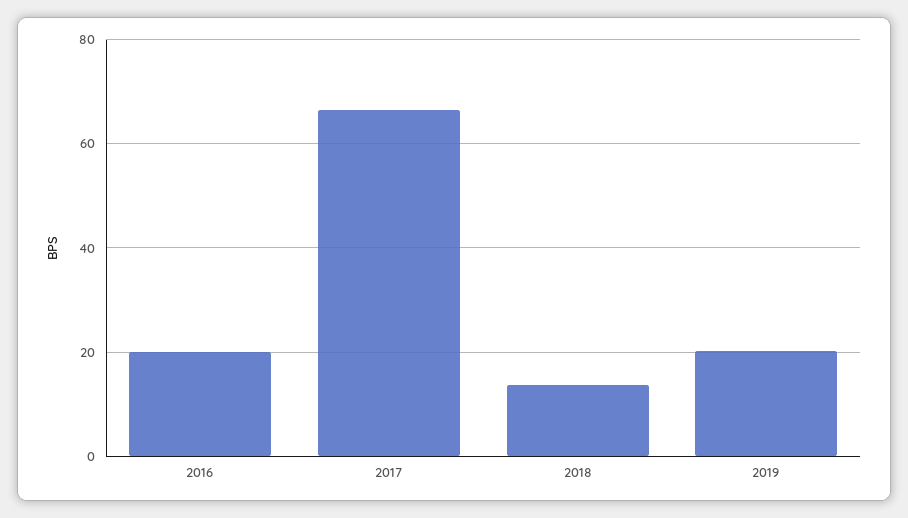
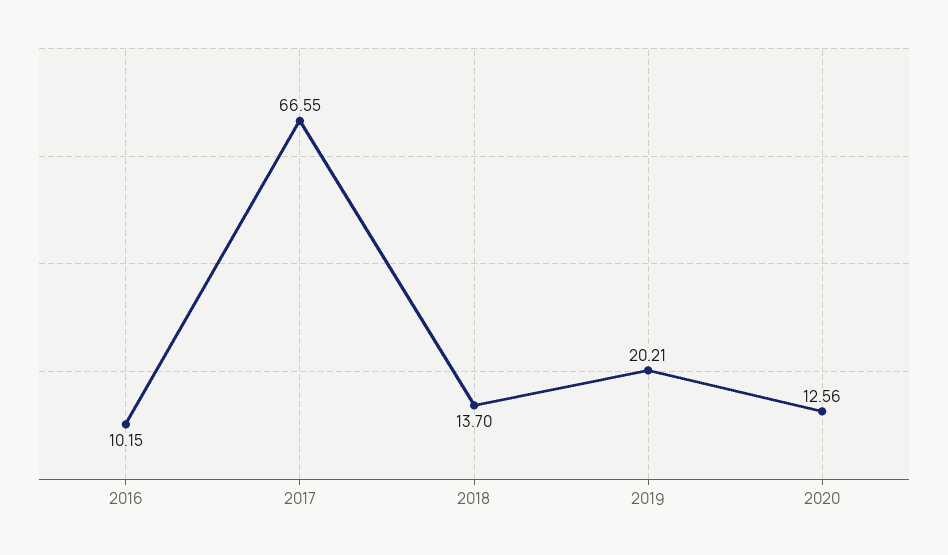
2016: 20 -> 10.15
2020: none -> 12.56

